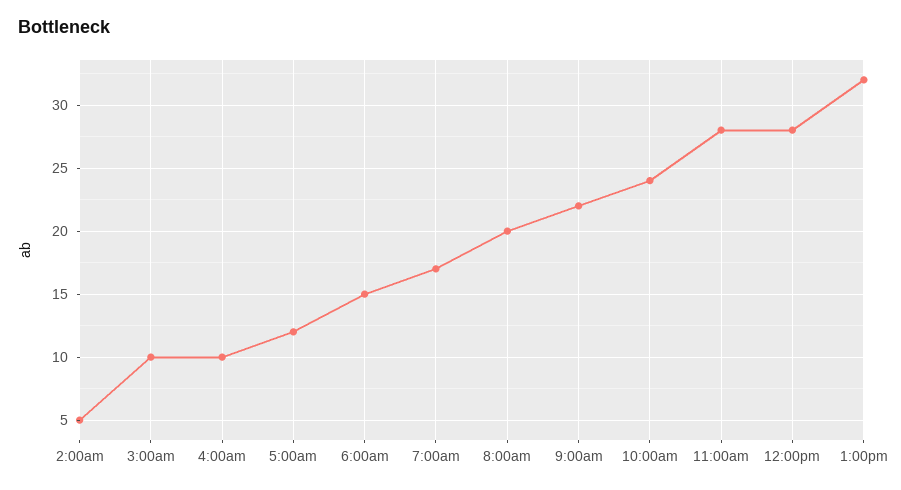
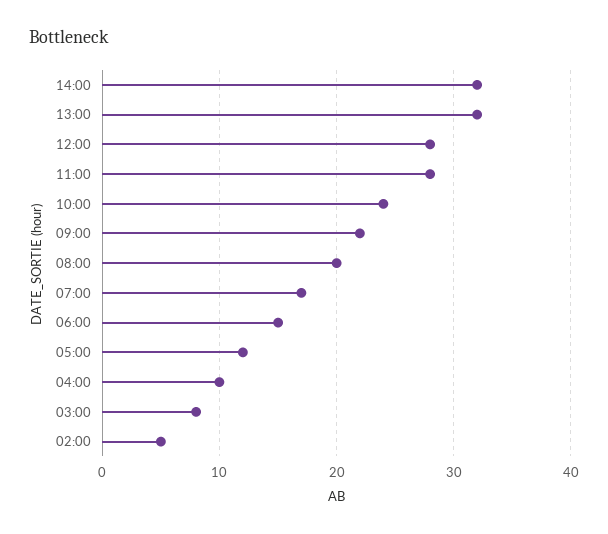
3:00am: 10 -> 8
14:00: none -> 32

